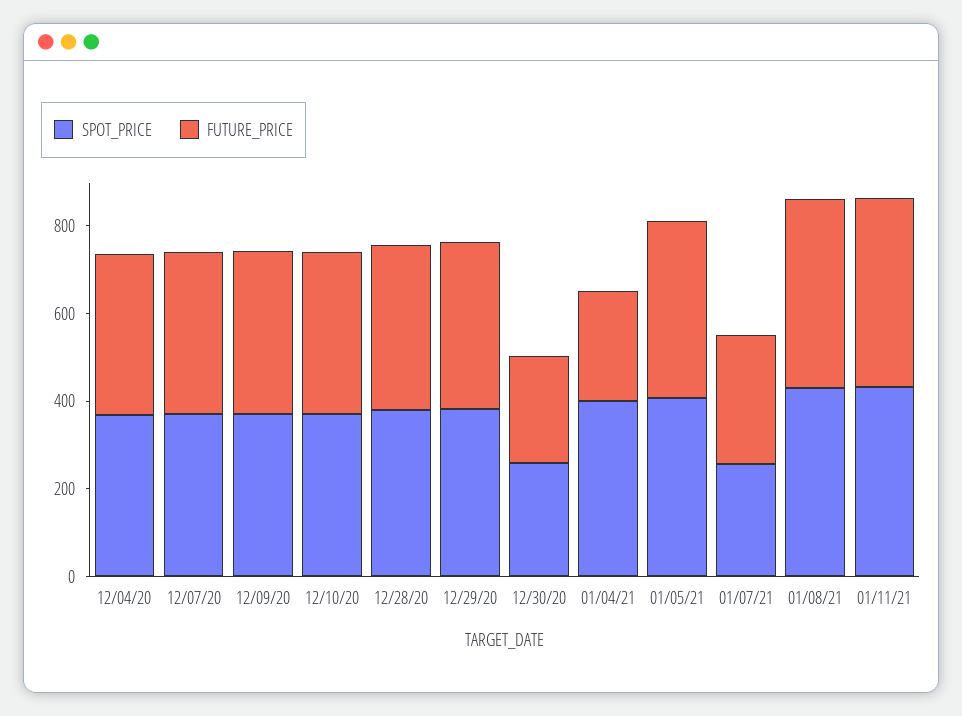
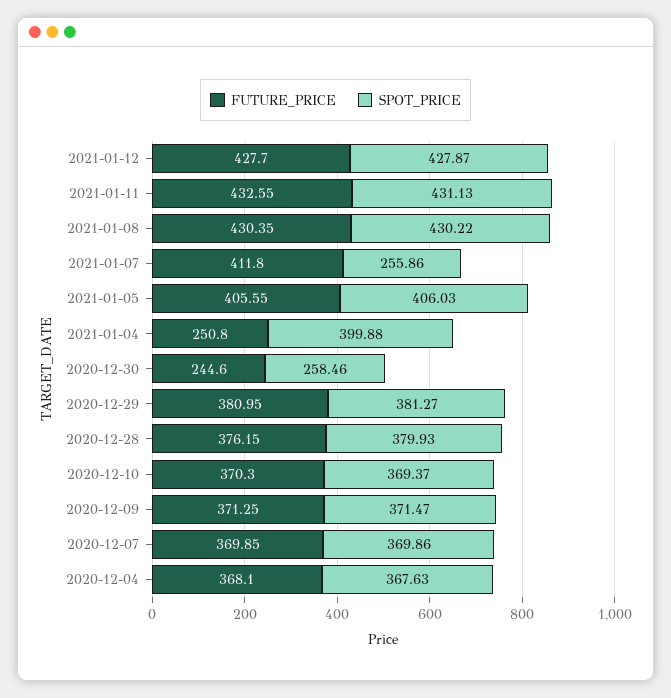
FUTURE_PRICE, 01/07/21: 300 -> 411.8
FUTURE_PRICE, 2021-01-12: none -> 427.7
SPOT_PRICE, 2021-01-12: none -> 427.87

